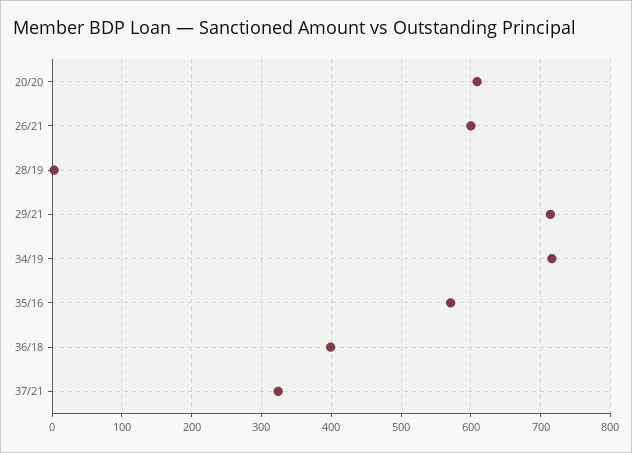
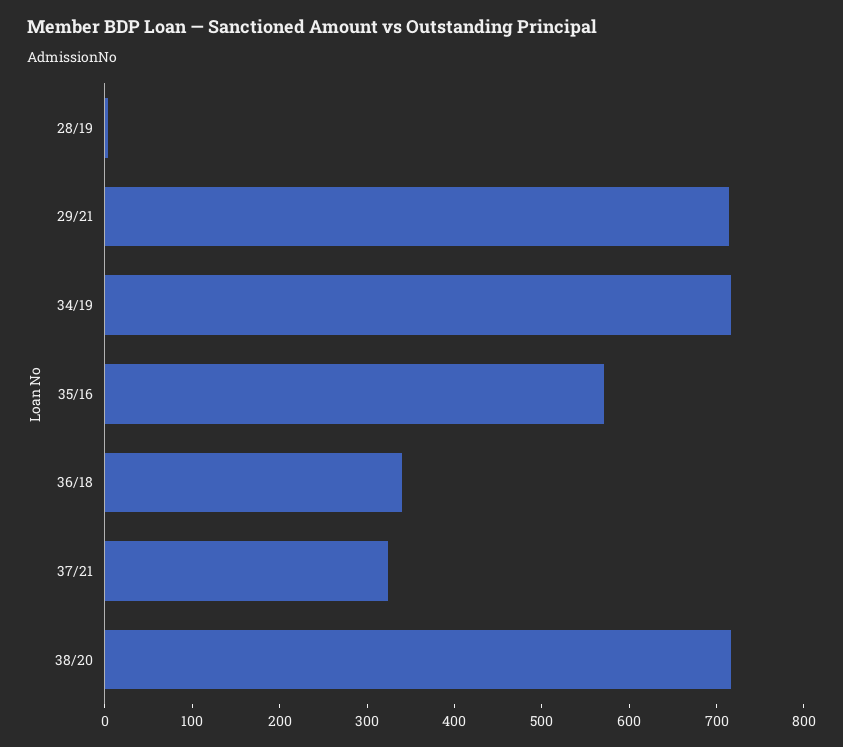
20/20: 610 -> none
26/21: 600 -> none
36/18: 400 -> 340
38/20: none -> 720

